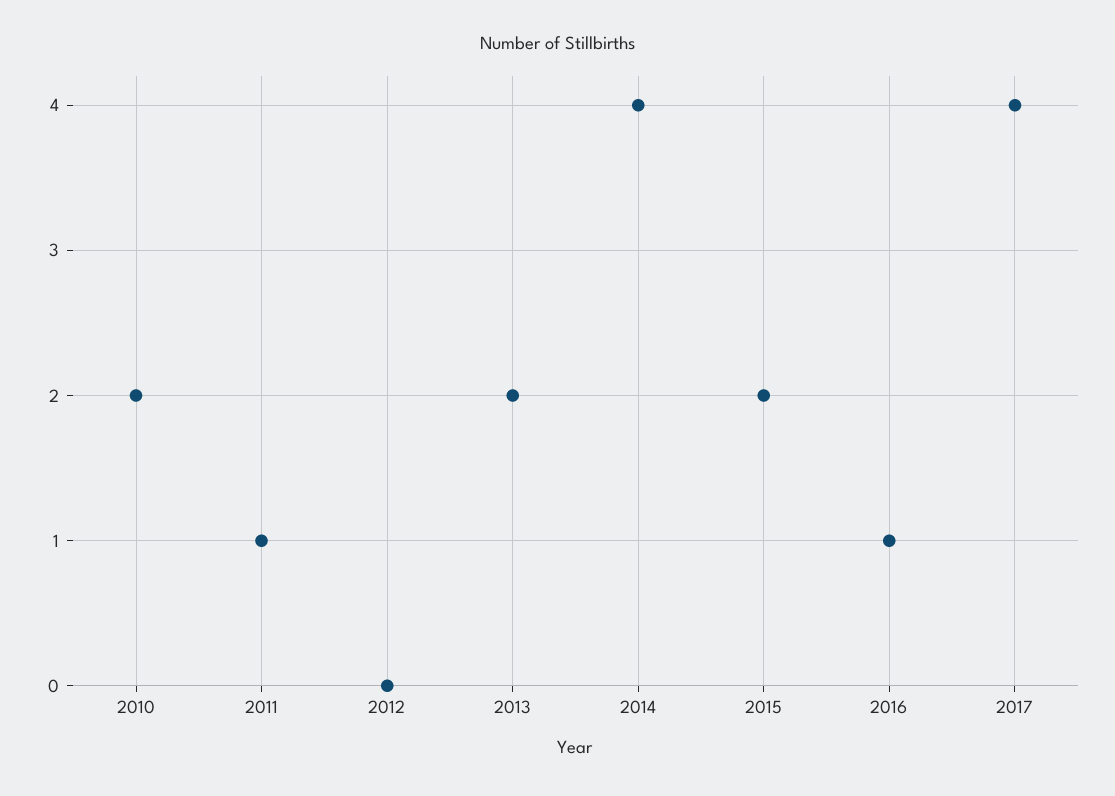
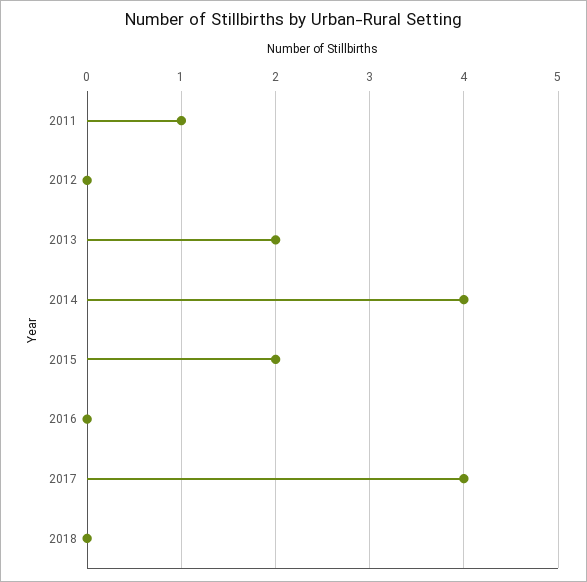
2010: 2 -> none
2016: 1 -> 0
2018: none -> 0

